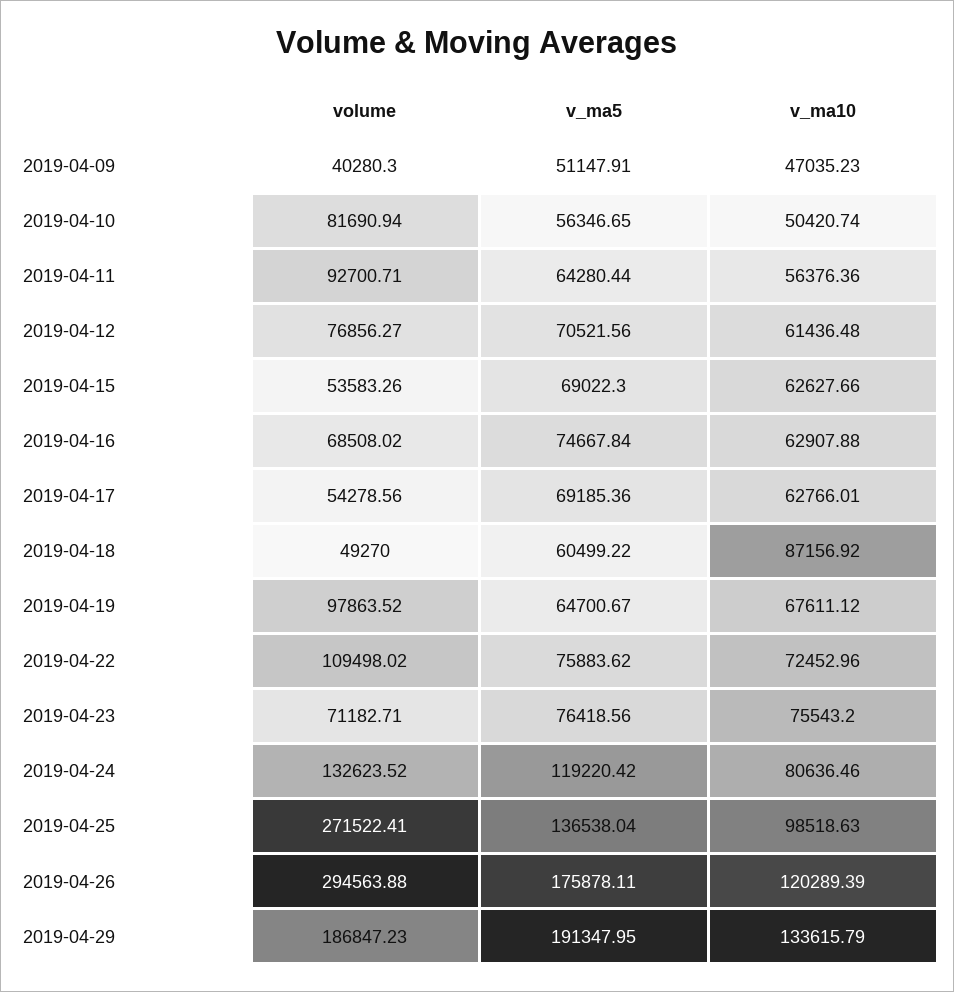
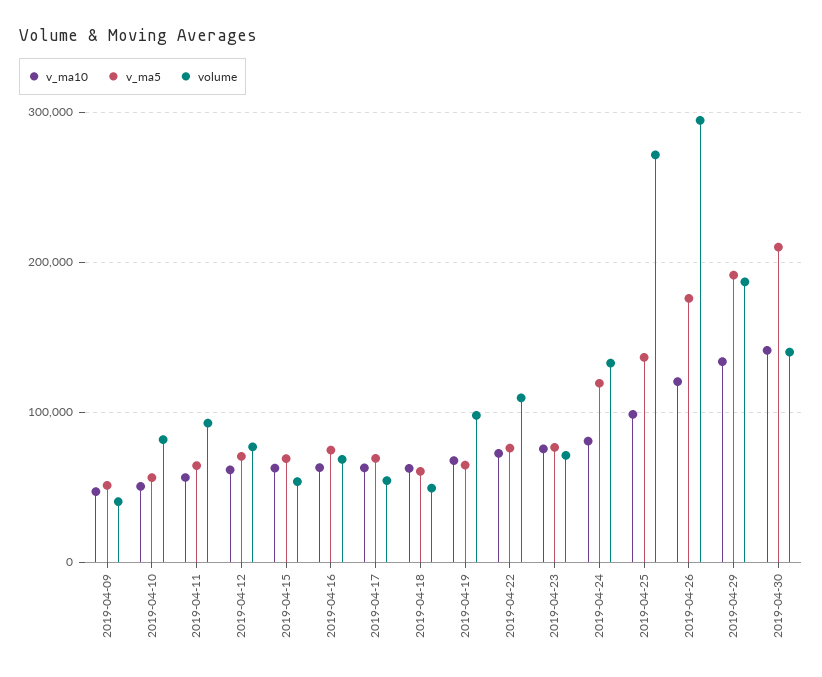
v_ma10, 2019-04-18: 87156.92 -> 60000
v_ma10, 2019-04-30: none -> 140000
v_ma5, 2019-04-30: none -> 210000
volume, 2019-04-30: none -> 140000

